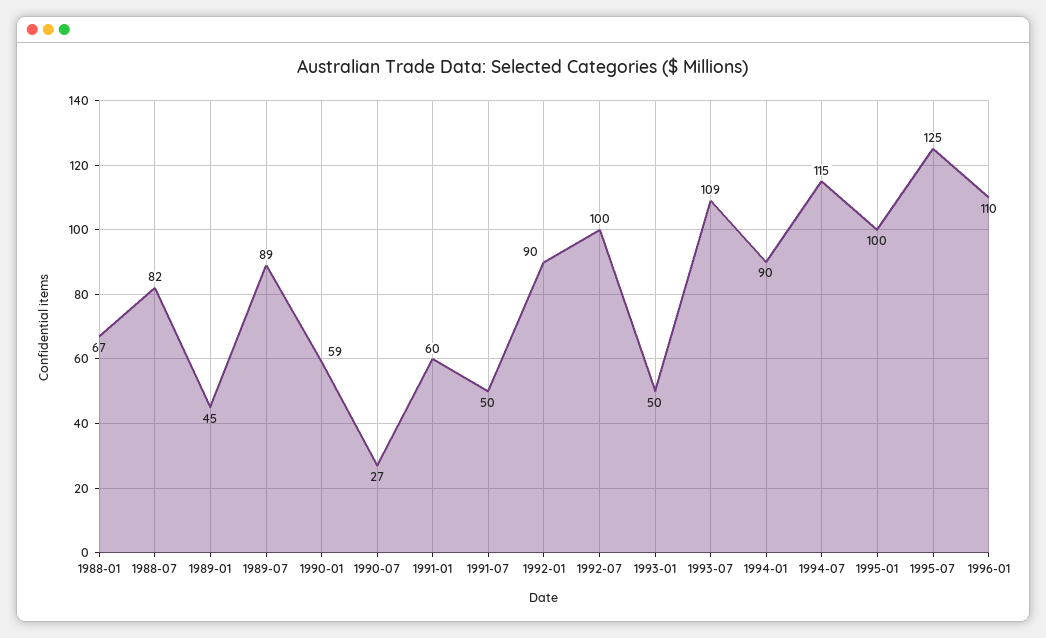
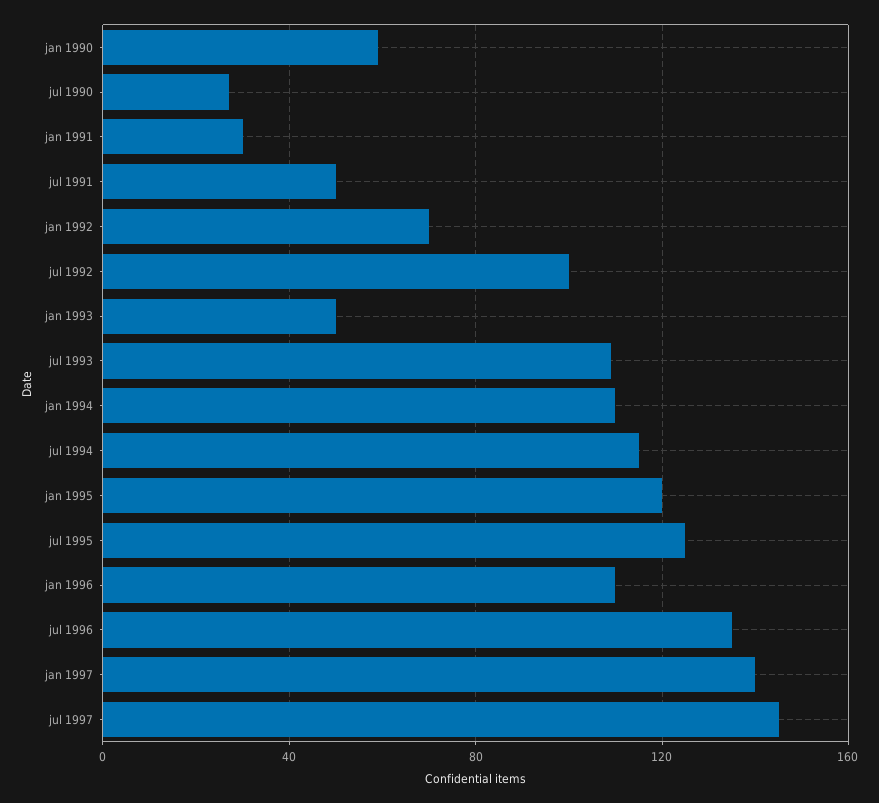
1988-01: 67 -> none
1988-07: 82 -> none
1989-01: 45 -> none
1989-07: 89 -> none
1991-01: 60 -> 30
1992-01: 90 -> 70
1994-01: 90 -> 110
1995-01: 100 -> 120
jul 1996: none -> 135
jan 1997: none -> 140
jul 1997: none -> 145

